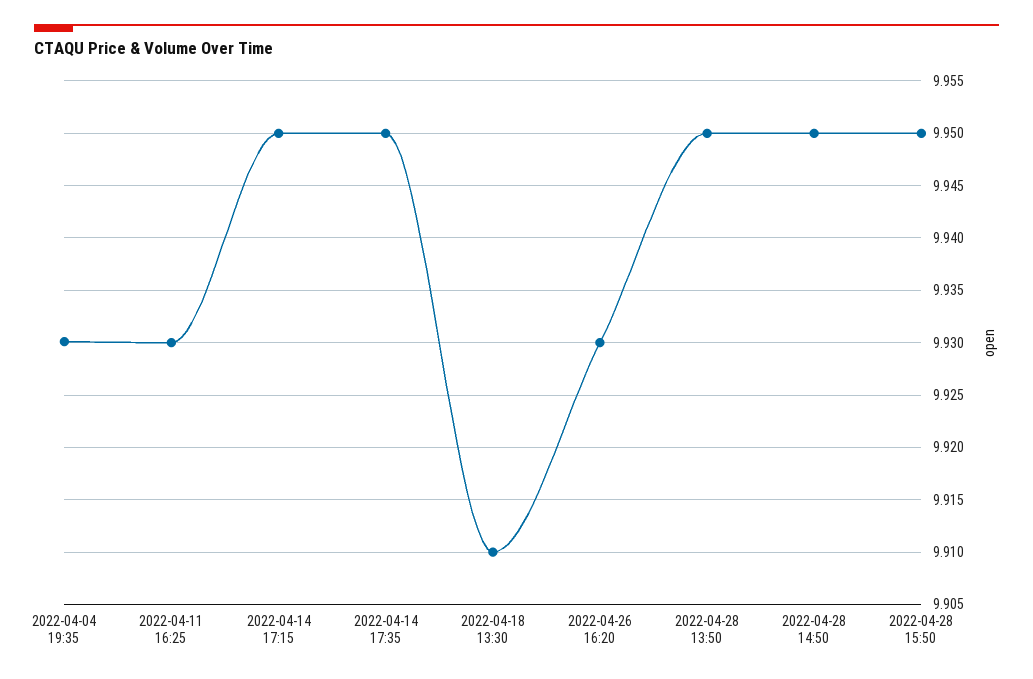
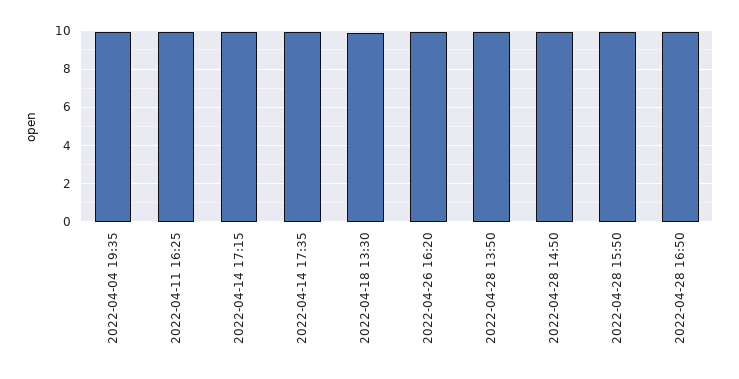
2022-04-28 16:50: none -> 10

